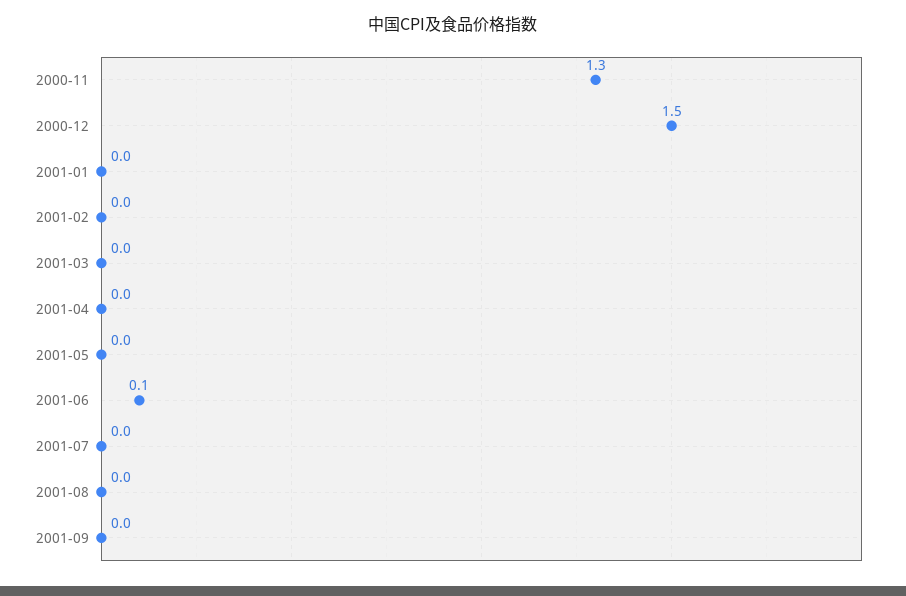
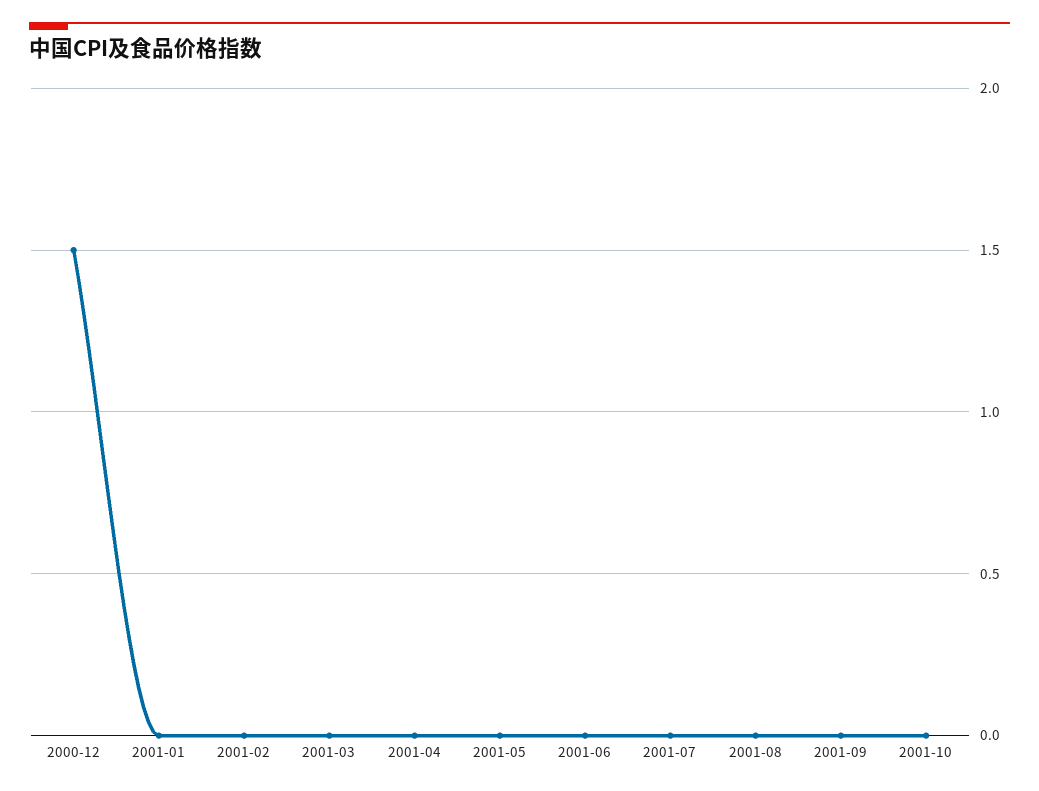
2000-11: 1.3 -> none
2001-06: 0.1 -> 0
2001-10: none -> 0

